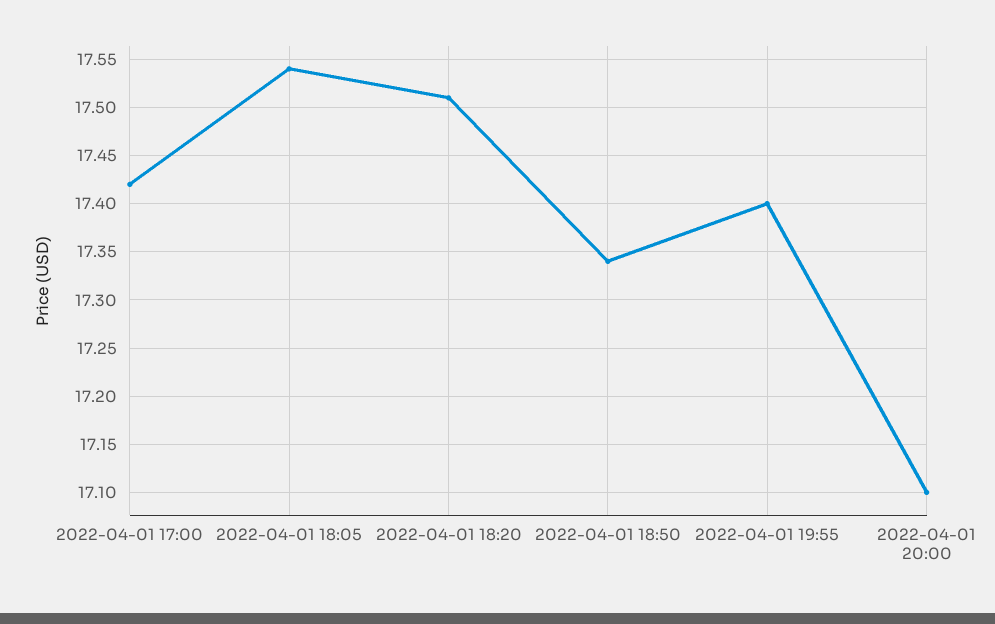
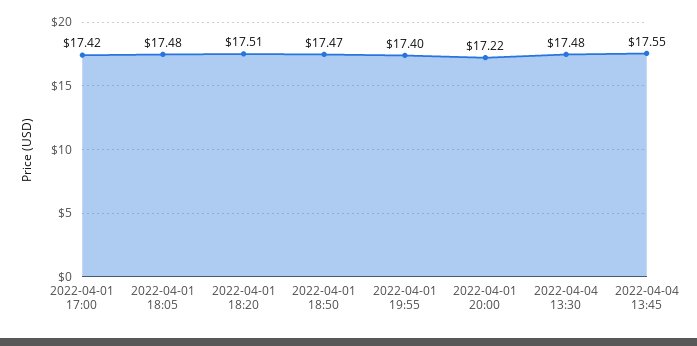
2022-04-01 18:05: 17.54 -> 17.48
2022-04-01 18:50: 17.34 -> 17.47
2022-04-01 20:00: 17.1 -> 17.22
2022-04-04 13:30: none -> 17.48
2022-04-04 13:45: none -> 17.55

